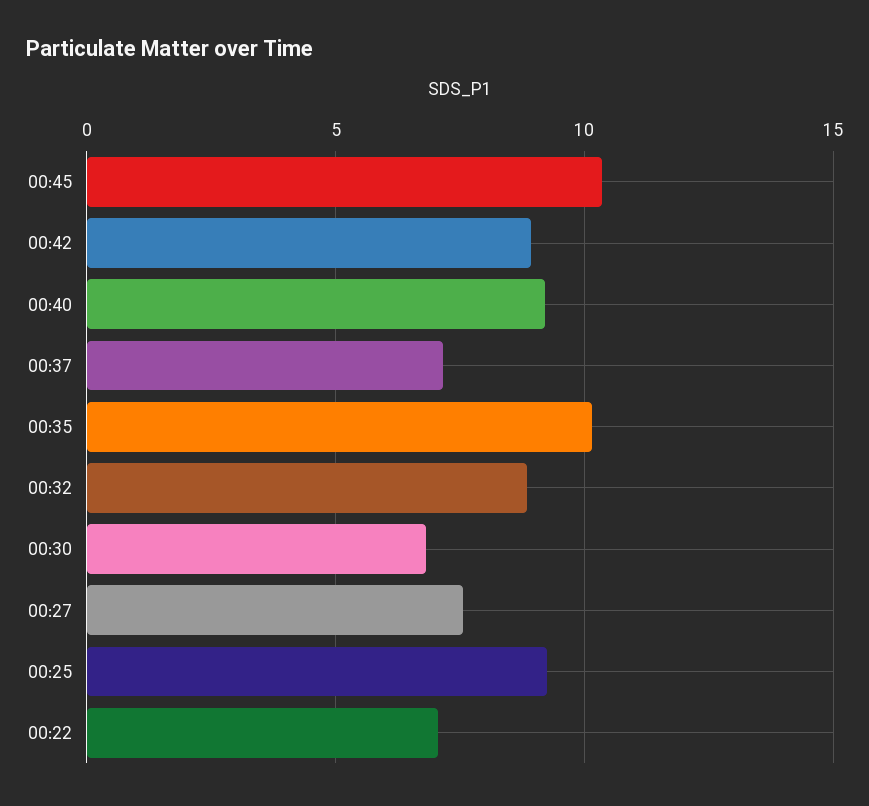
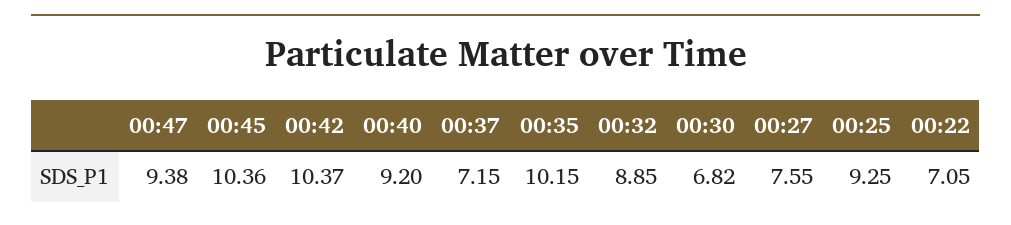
00:42: 9 -> 10.37
00:47: none -> 9.38

